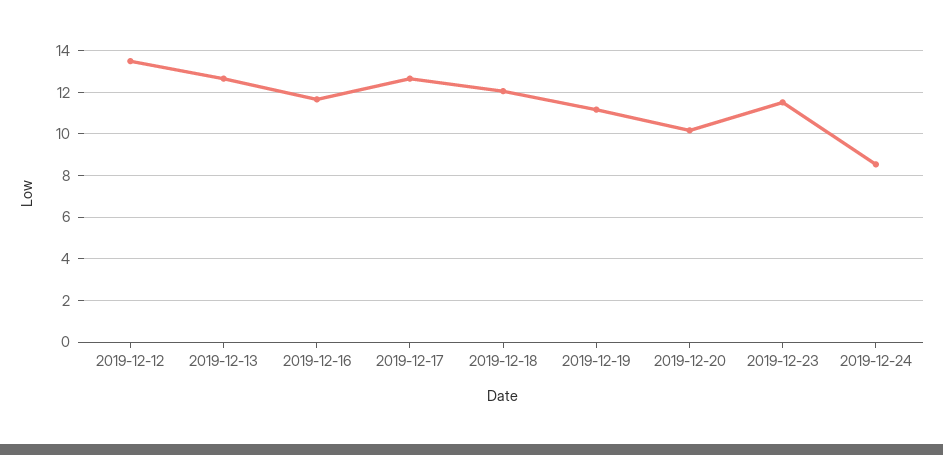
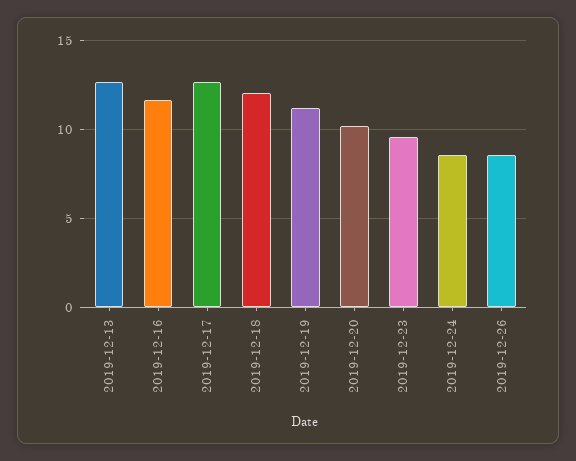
2019-12-12: 13.5 -> none
2019-12-23: 11.5 -> 9.5
2019-12-26: none -> 8.5

